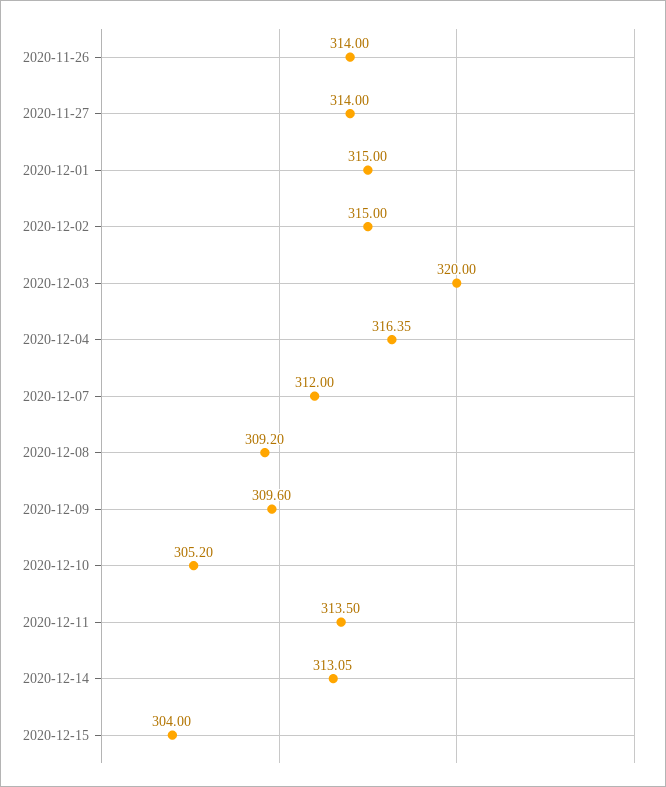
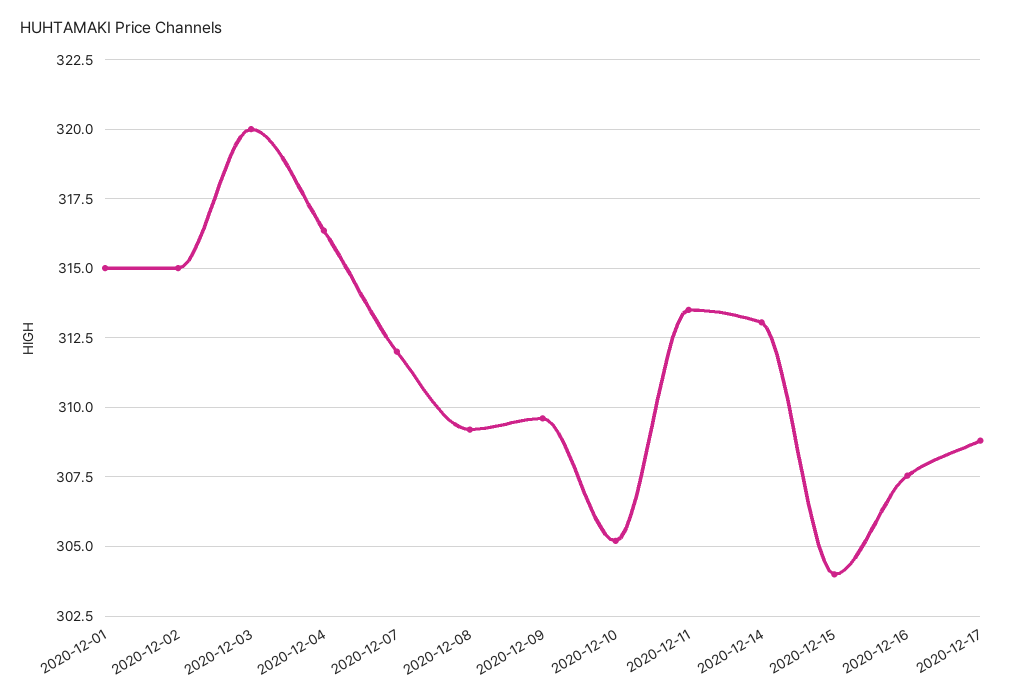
2020-11-26: 314 -> none
2020-11-27: 314 -> none
2020-12-16: none -> 307.5
2020-12-17: none -> 308.75

